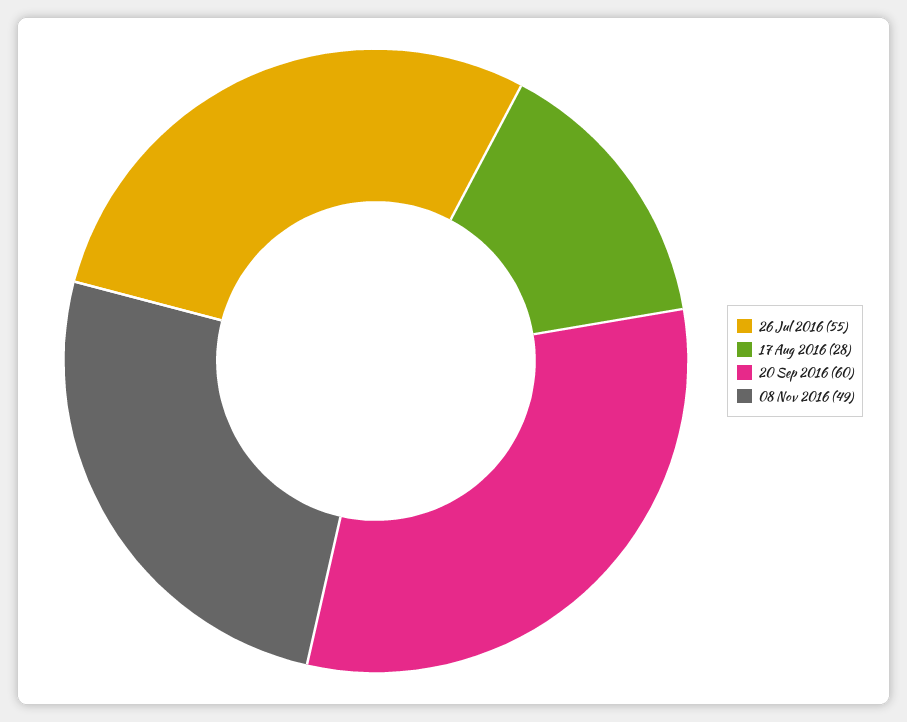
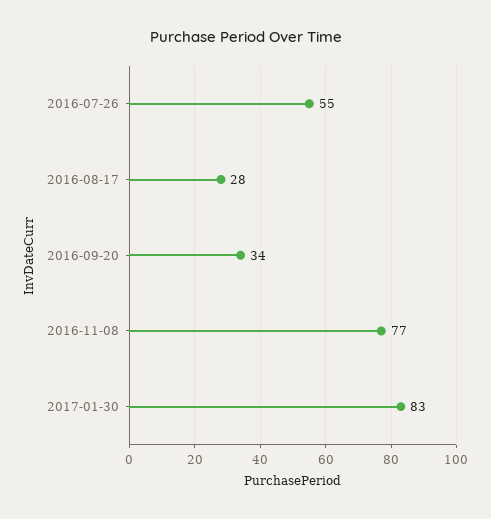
20 Sep 2016: 60 -> 34
08 Nov 2016: 49 -> 77
2017-01-30: none -> 83

